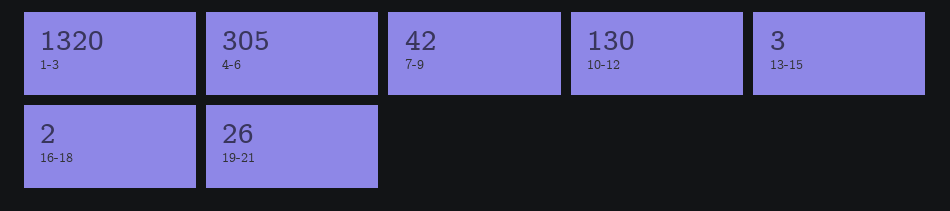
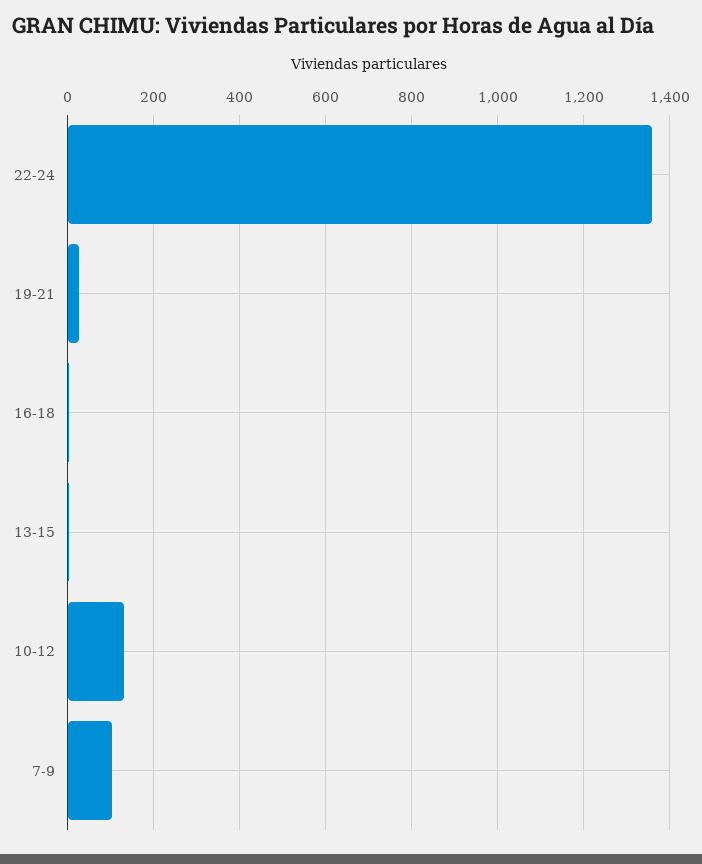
1-3: 1320 -> none
4-6: 305 -> none
7-9: 42 -> 100
22-24: none -> 1360

